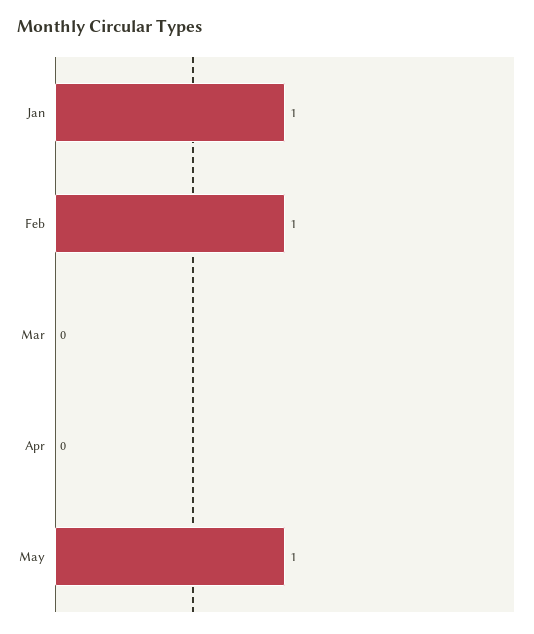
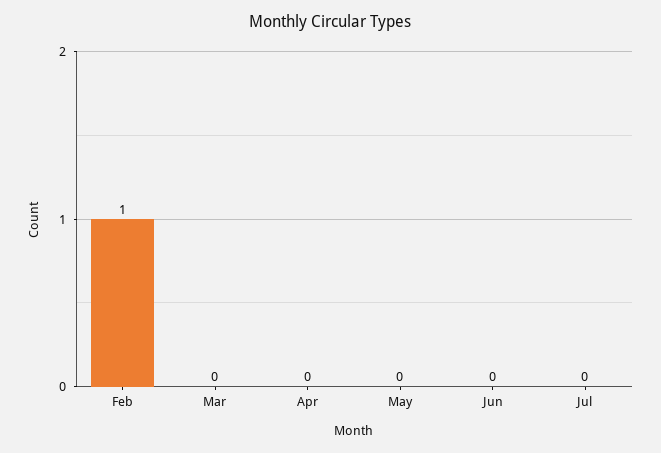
Jan: 1 -> none
May: 1 -> 0
Jun: none -> 0
Jul: none -> 0

